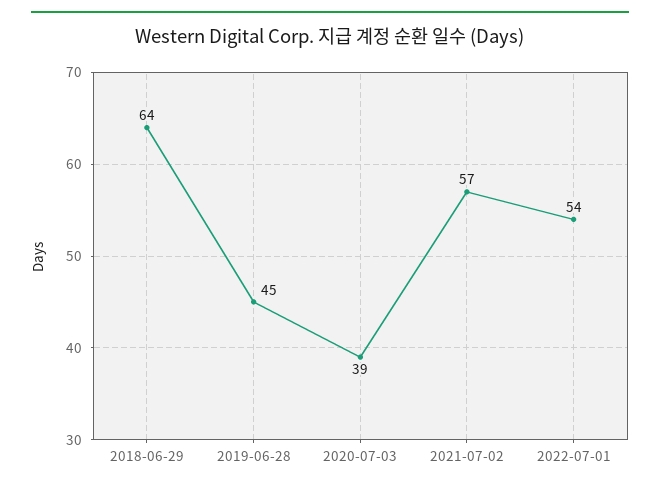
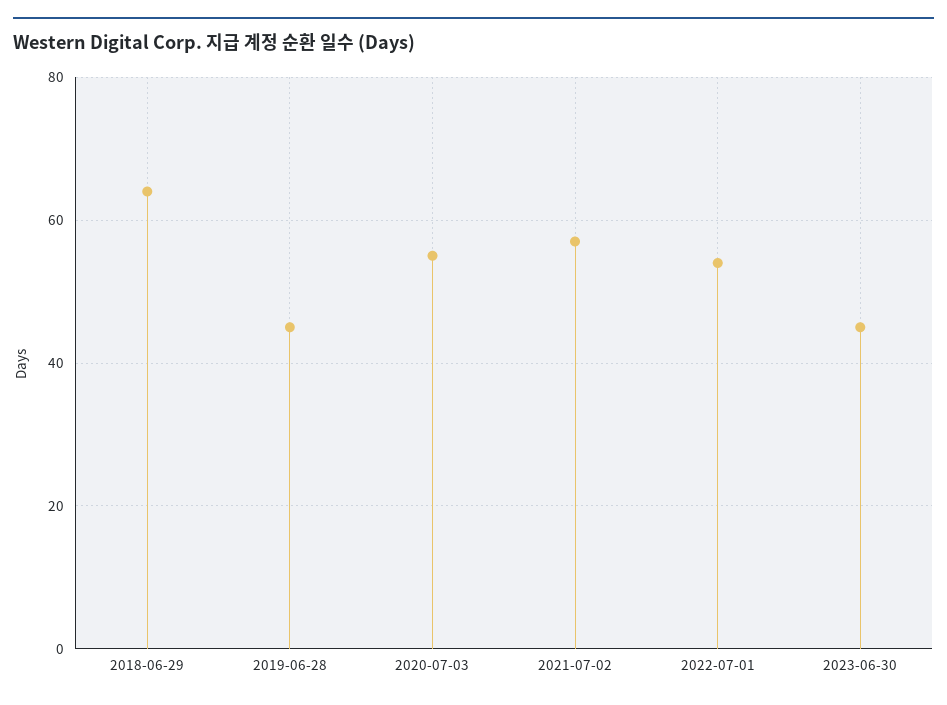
2020-07-03: 39 -> 55
2023-06-30: none -> 45

